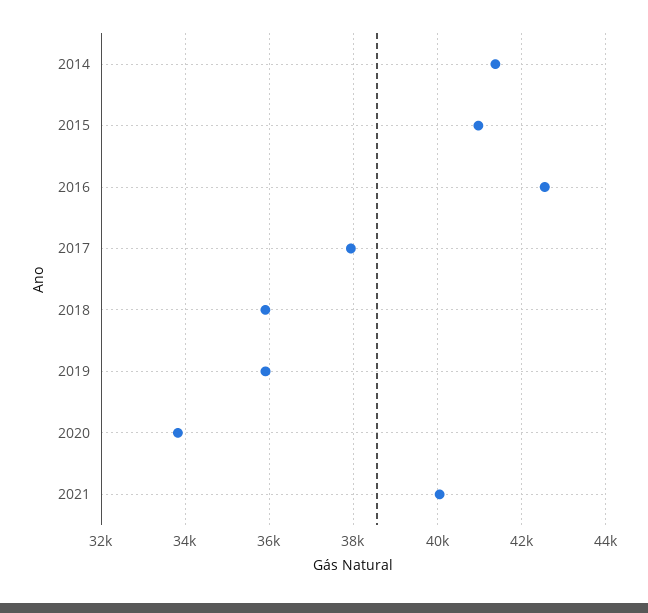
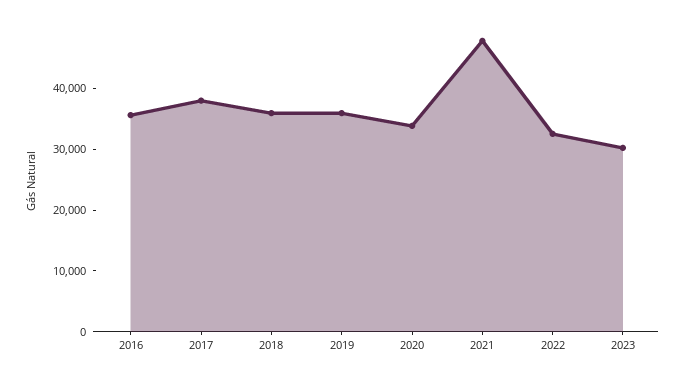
2014: 41400 -> none
2015: 41000 -> none
2016: 42600 -> 36000
2021: 40000 -> 48000
2022: none -> 32000
2023: none -> 30000

